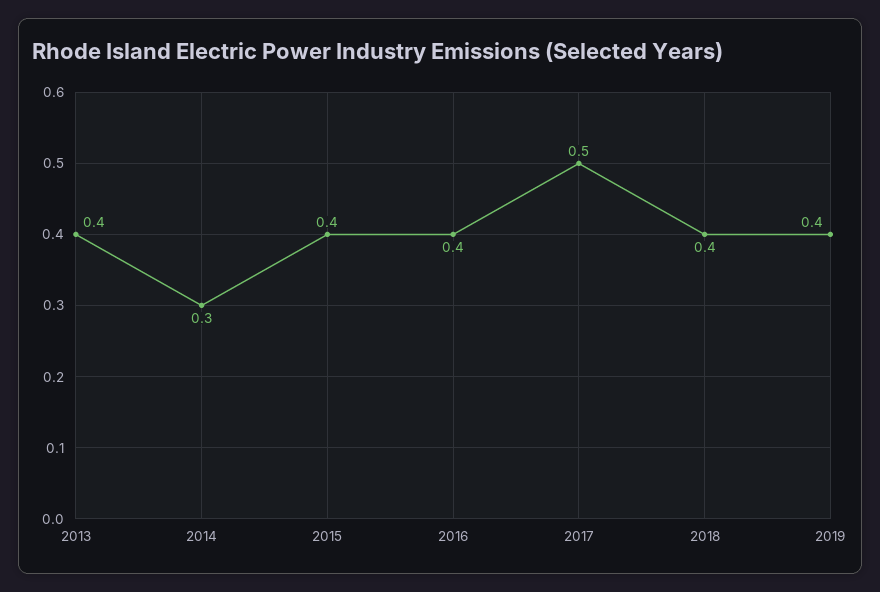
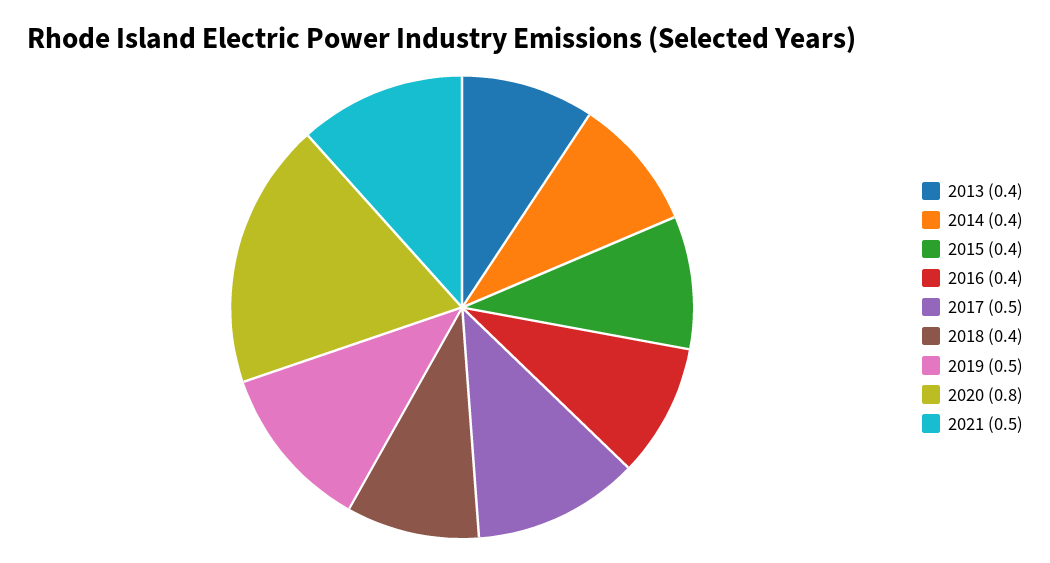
2014: 0.3 -> 0.4
2019: 0.4 -> 0.5
2020: none -> 0.8
2021: none -> 0.5

